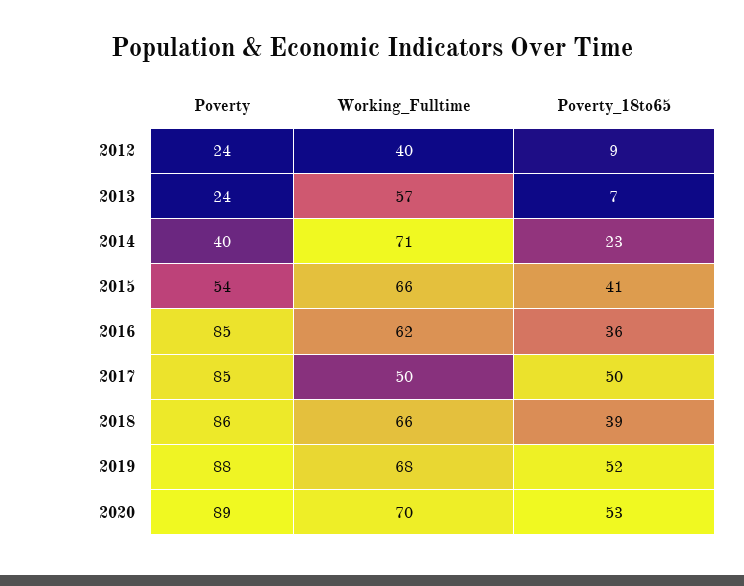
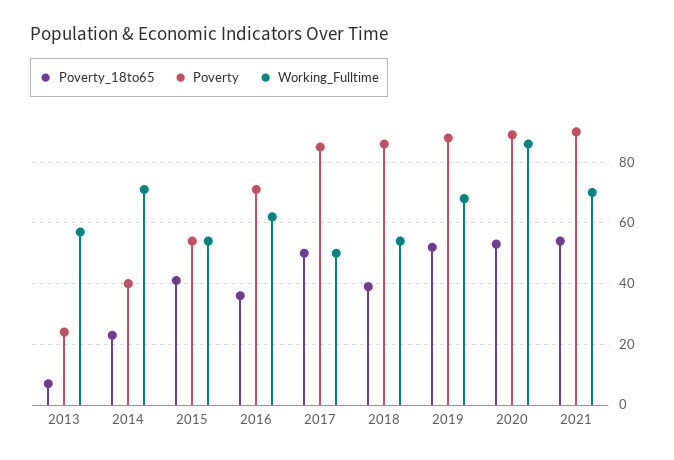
Poverty, 2012: 24 -> none
Working_Fulltime, 2012: 40 -> none
Poverty_18to65, 2012: 9 -> none
Working_Fulltime, 2015: 66 -> 55
Poverty, 2016: 85 -> 70
Working_Fulltime, 2018: 66 -> 55
Working_Fulltime, 2020: 70 -> 85
Poverty_18to65, 2021: none -> 55
Poverty, 2021: none -> 90
Working_Fulltime, 2021: none -> 70

